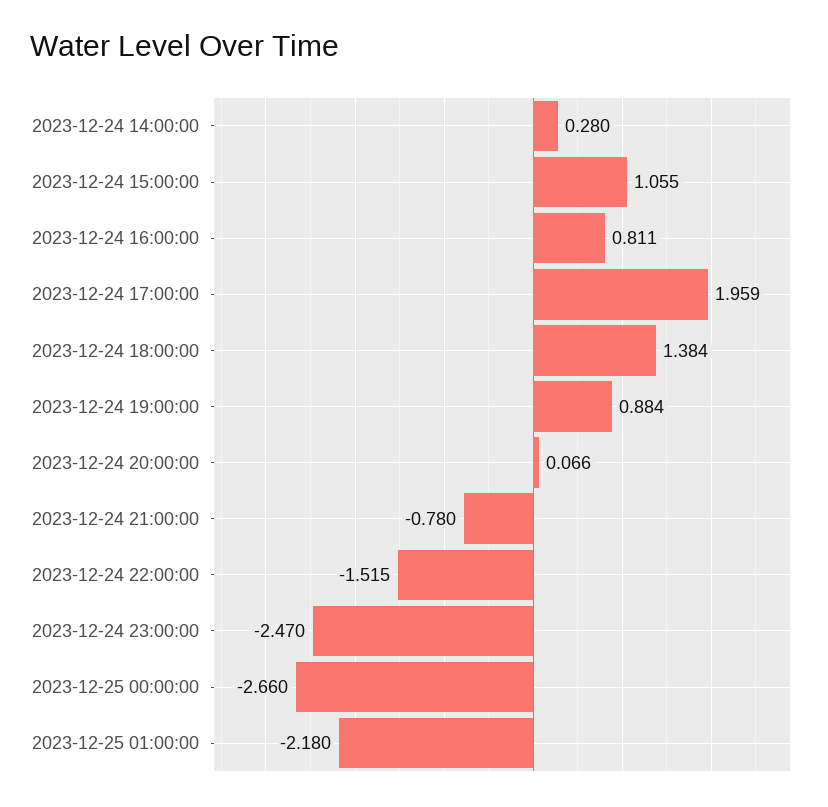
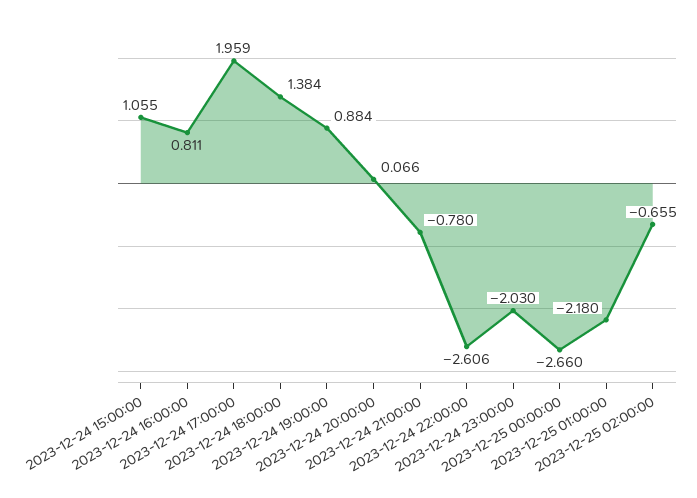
2023-12-24 14:00:00: 0.28 -> none
2023-12-24 22:00:00: -1.515 -> -2.606
2023-12-24 23:00:00: -2.47 -> -2.03
2023-12-25 02:00:00: none -> -0.655

